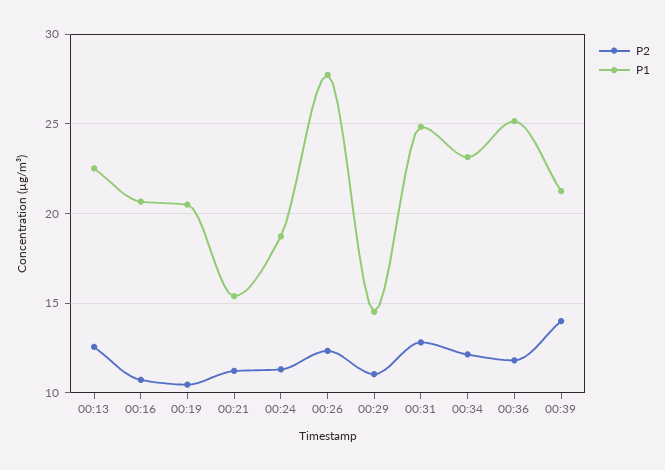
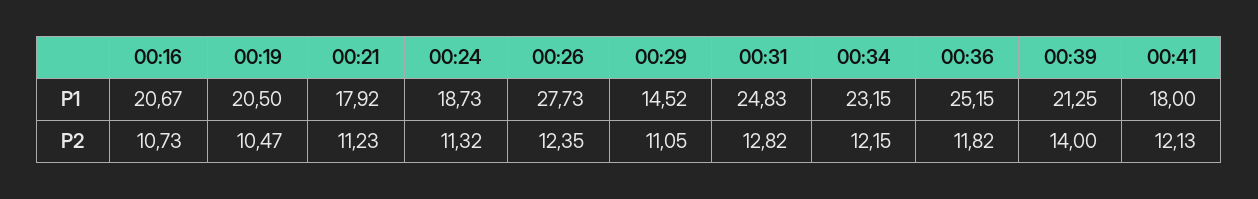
P2, 00:13: 12.5 -> none
P1, 00:13: 22.5 -> none
P1, 00:21: 15.5 -> 17.92
P1, 00:41: none -> 18
P2, 00:41: none -> 12.13

